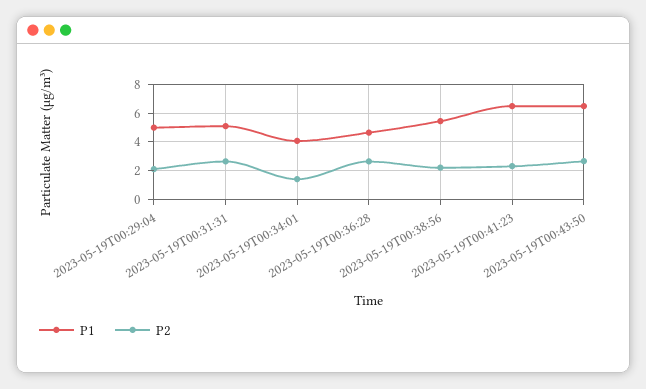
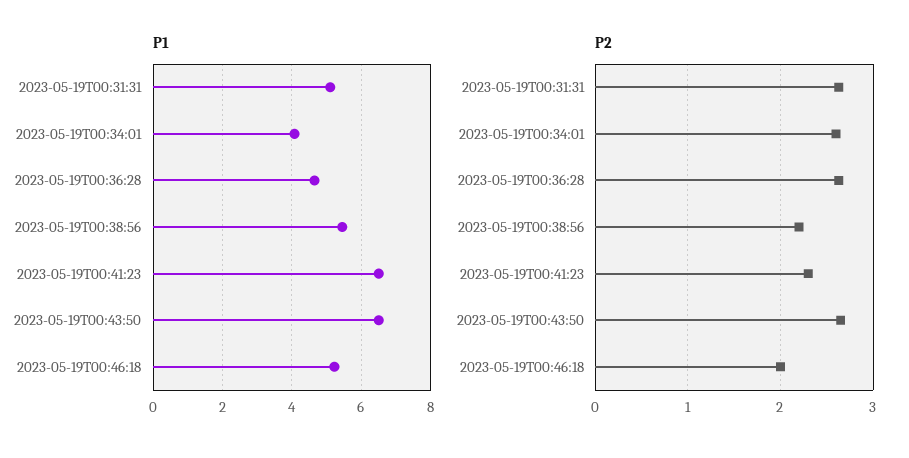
P1, 2023-05-19T00:29:04: 5 -> none
P2, 2023-05-19T00:29:04: 2 -> none
P2, 2023-05-19T00:34:01: 1.5 -> 2.6
P1, 2023-05-19T00:46:18: none -> 5.2
P2, 2023-05-19T00:46:18: none -> 2

